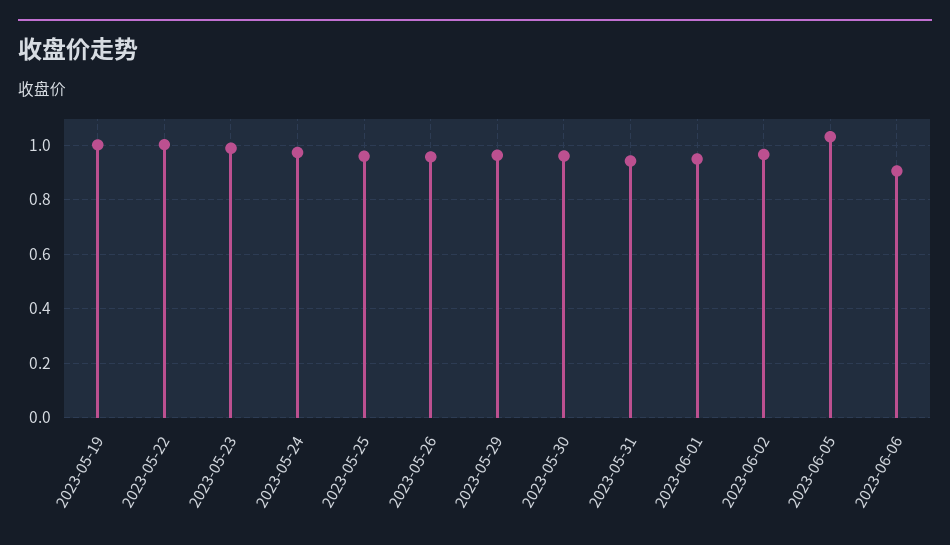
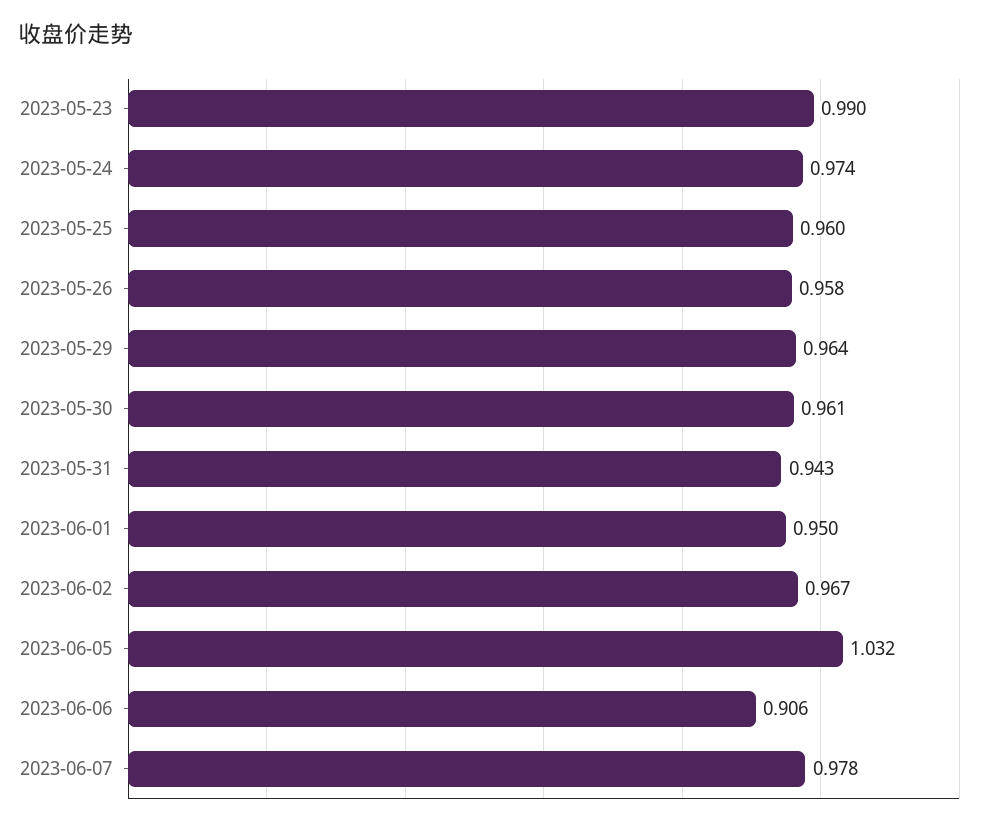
2023-05-19: 1 -> none
2023-05-22: 1 -> none
2023-06-07: none -> 0.978

